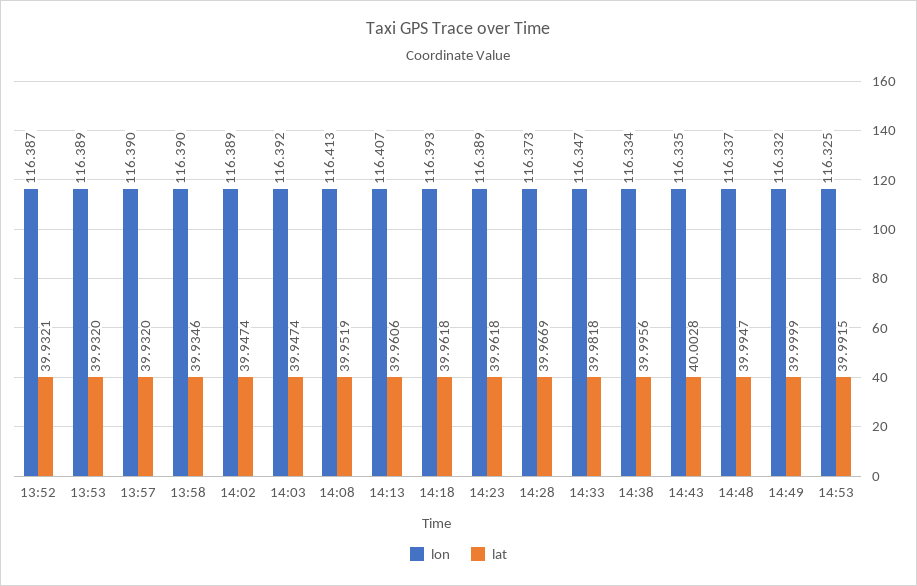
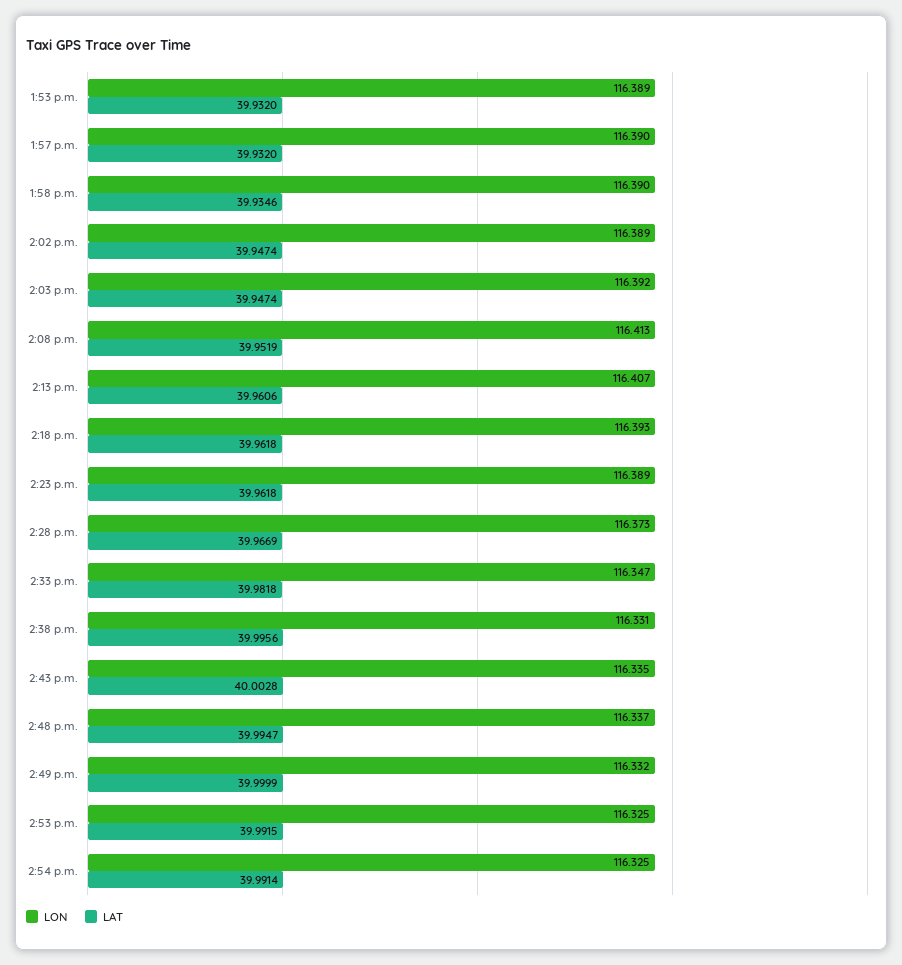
lon, 13:52: 116.387 -> none
lat, 13:52: 39.9321 -> none
lon, 14:38: 116.334 -> 116.331
lon, 2:54 p.m.: none -> 116.325
lat, 2:54 p.m.: none -> 39.9914

